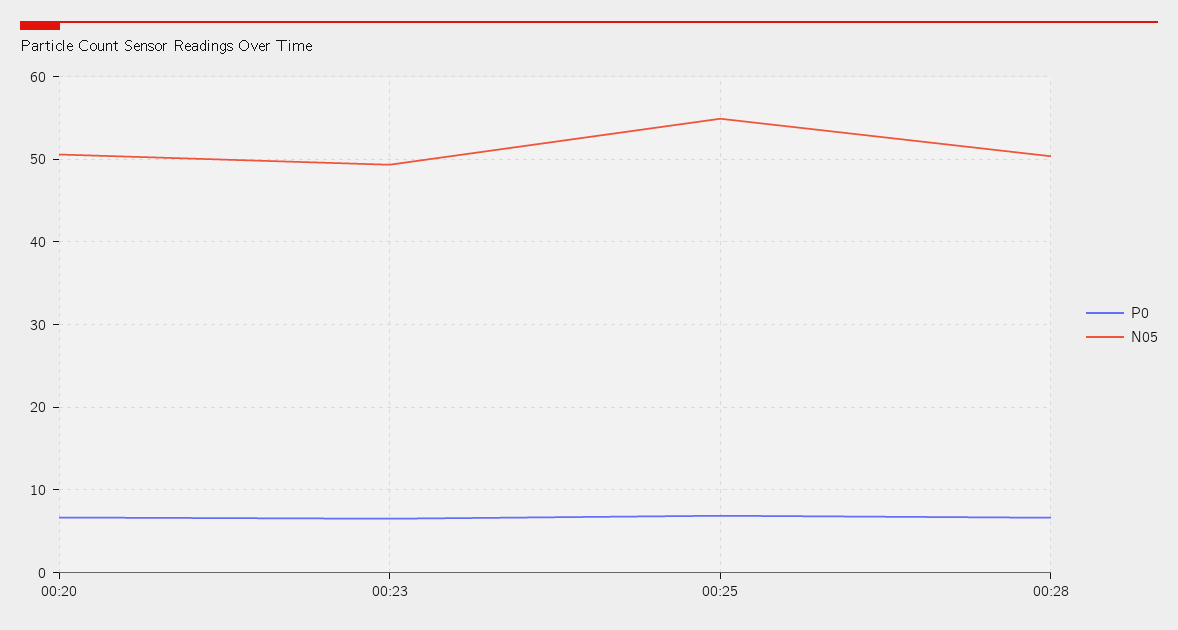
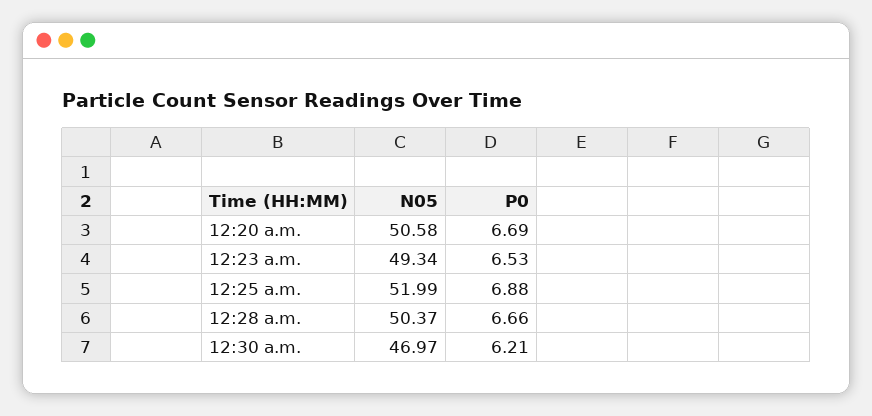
N05, 00:25: 55 -> 51.99
N05, 12:30 a.m.: none -> 46.97
P0, 12:30 a.m.: none -> 6.21

